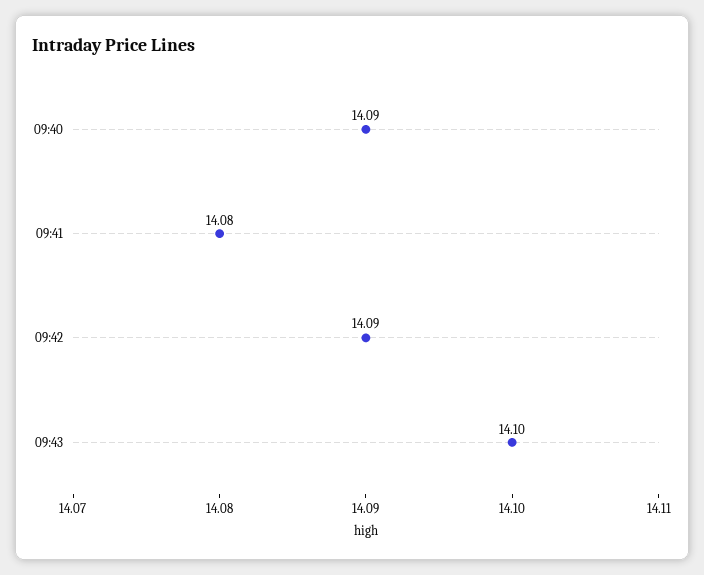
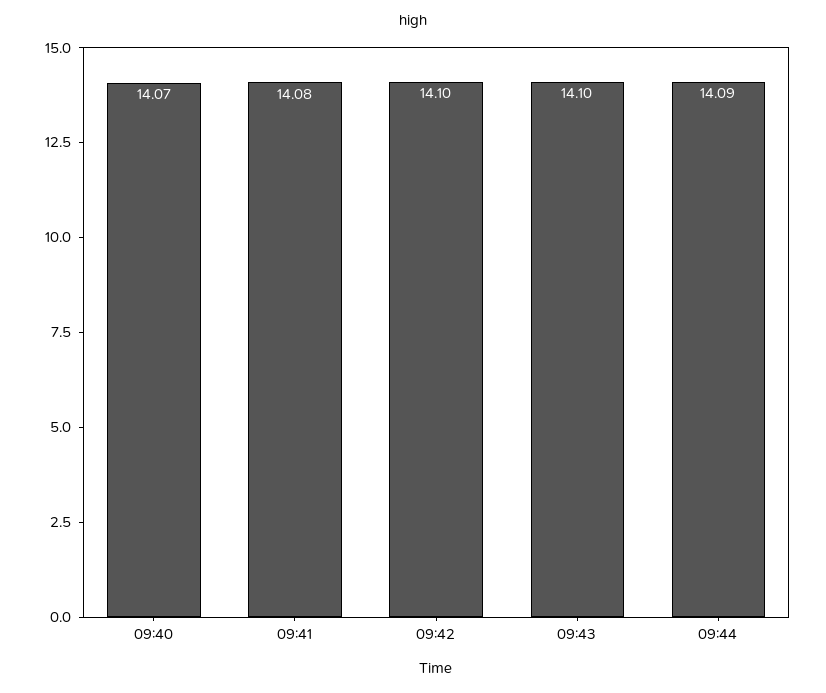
09:40: 14.09 -> 14.07
09:42: 14.09 -> 14.1
09:44: none -> 14.09

